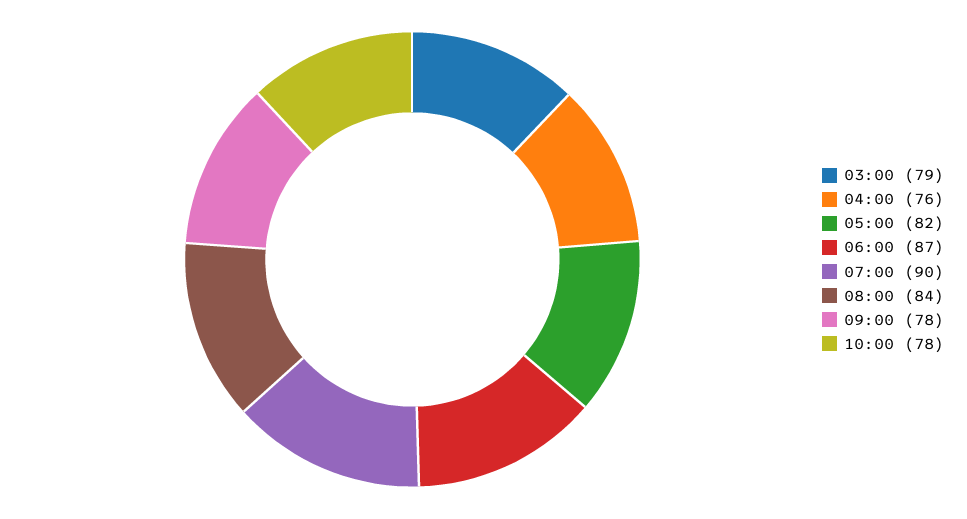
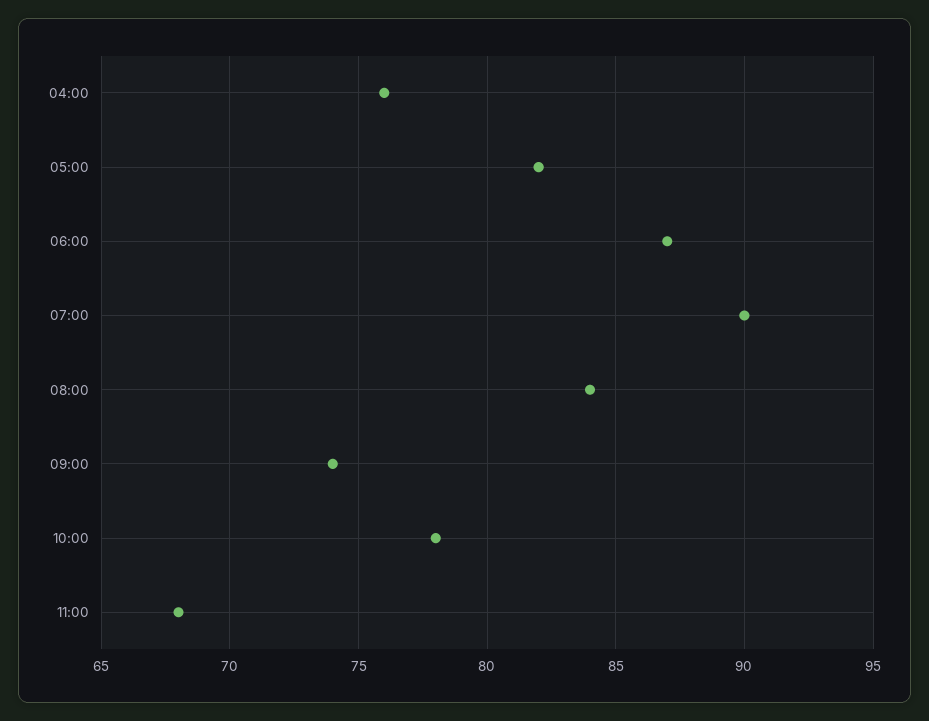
03:00: 79 -> none
09:00: 78 -> 74
11:00: none -> 68

